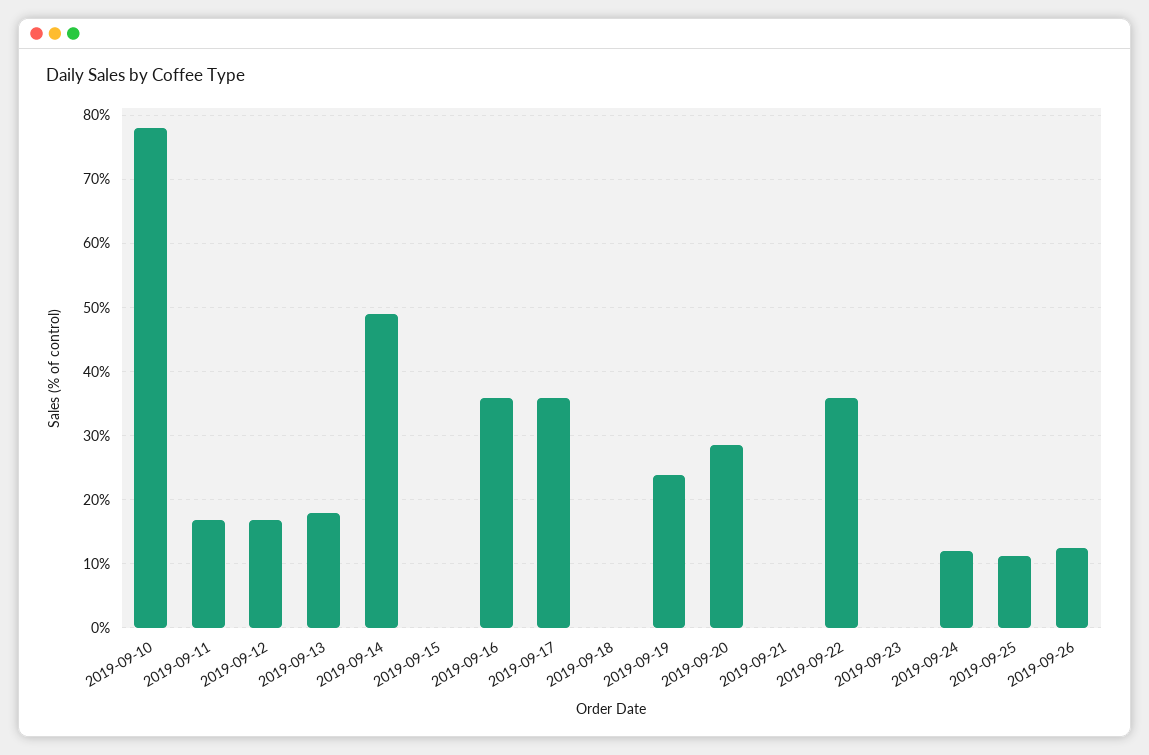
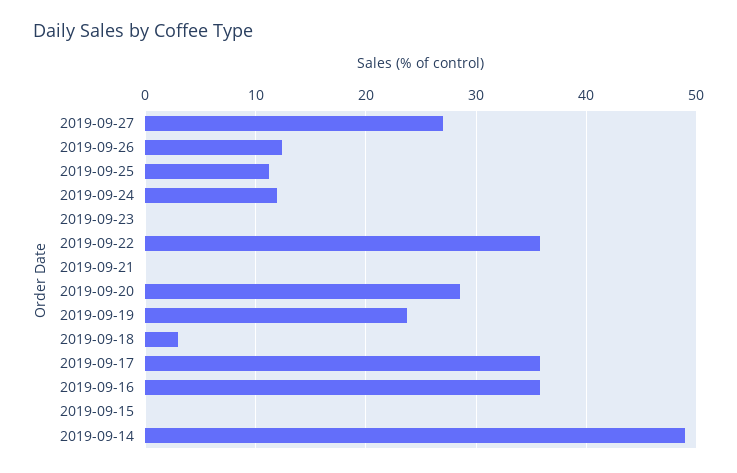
2019-09-10: 78 -> none
2019-09-11: 17 -> none
2019-09-12: 17 -> none
2019-09-13: 18 -> none
2019-09-18: 0 -> 3
2019-09-27: none -> 27

